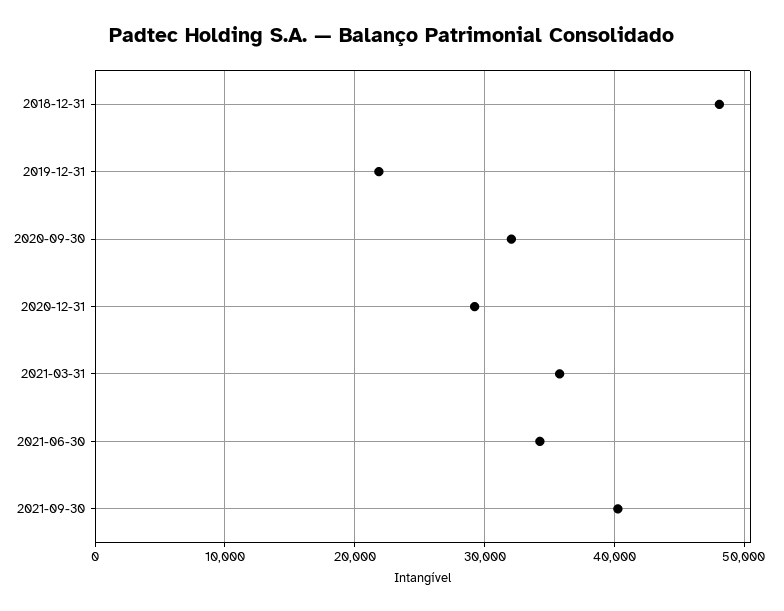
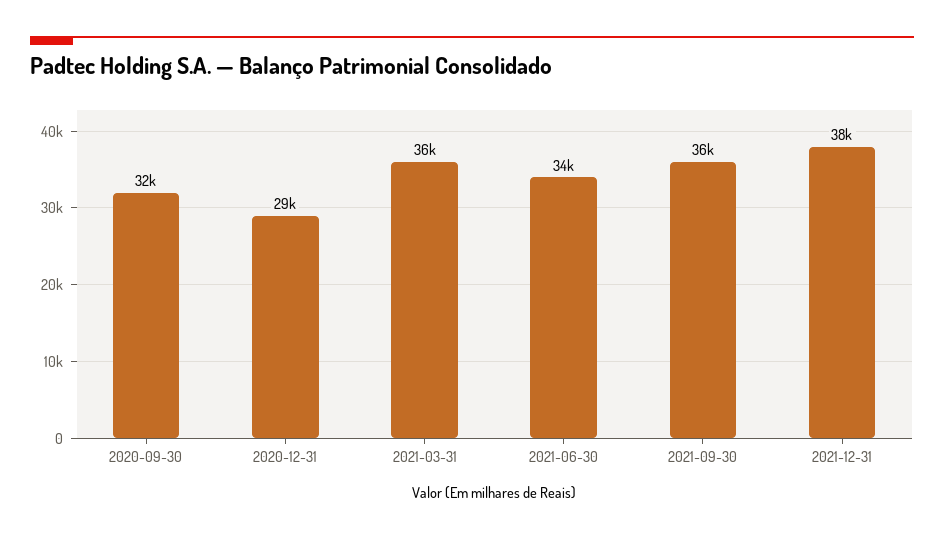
2018-12-31: 48000 -> none
2019-12-31: 22000 -> none
2021-09-30: 40000 -> 36000
2021-12-31: none -> 38000

